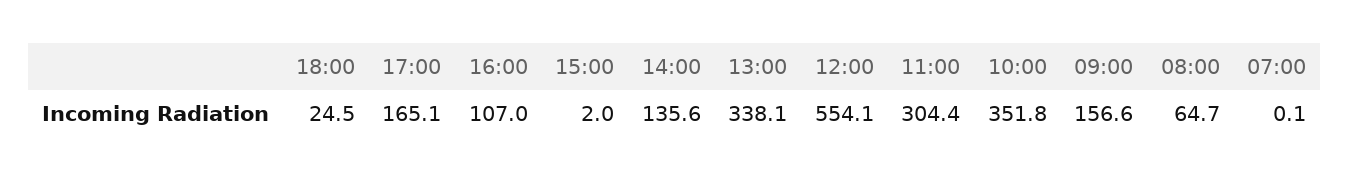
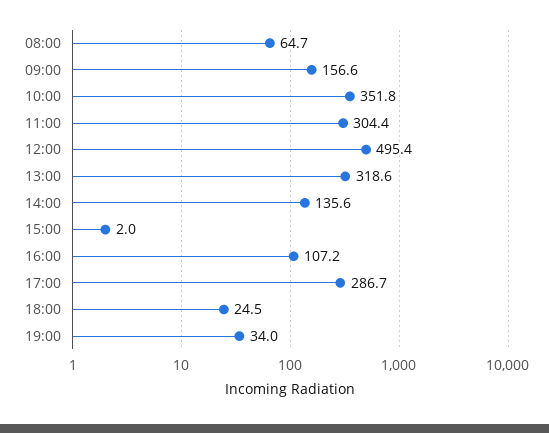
17:00: 165.1 -> 286.7
16:00: 107 -> 107.2
13:00: 338.1 -> 318.6
12:00: 554.1 -> 495.4
07:00: 0.1 -> none
19:00: none -> 34

